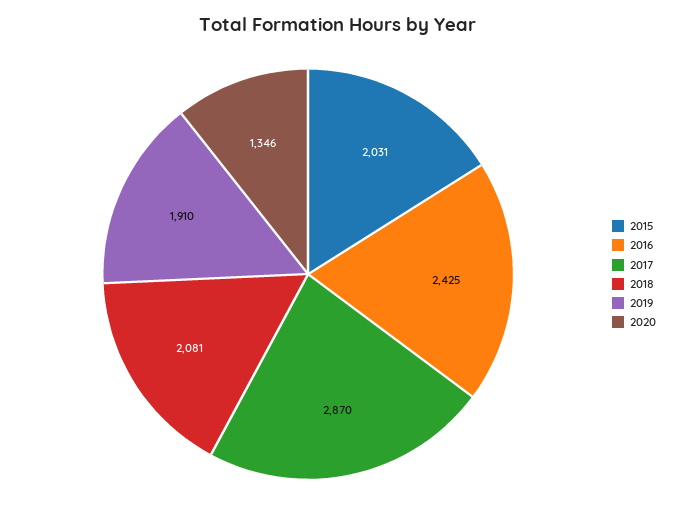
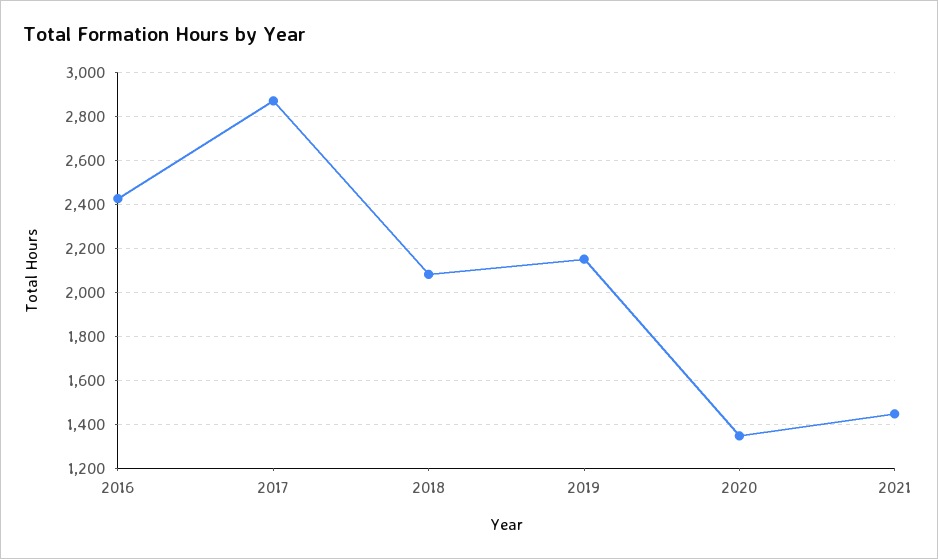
2015: 2031 -> none
2019: 1910 -> 2150
2021: none -> 1450

